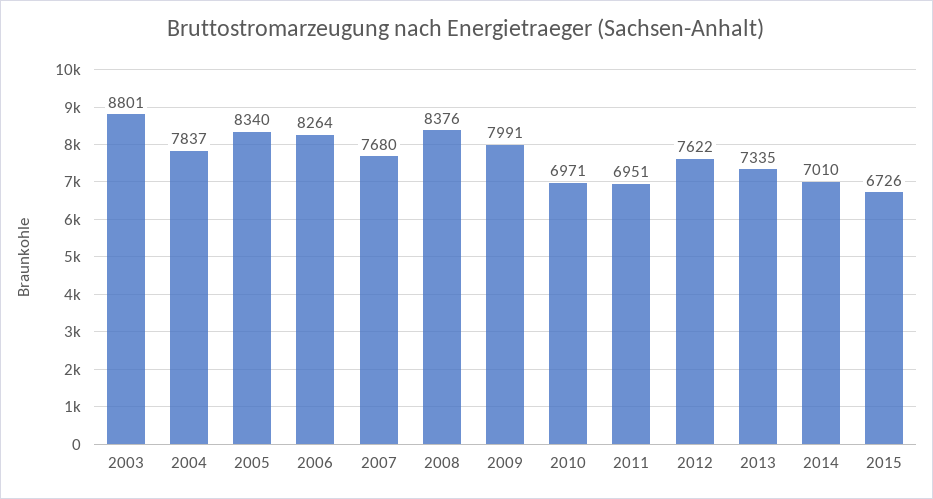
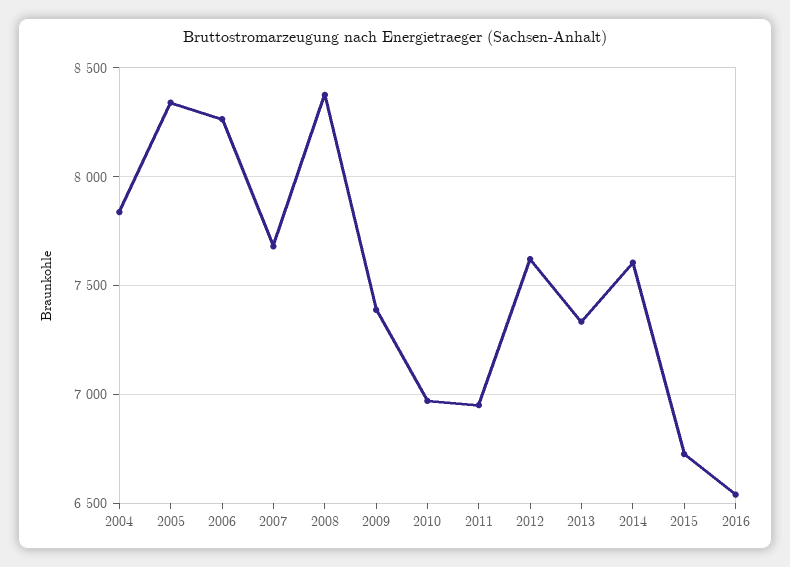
2003: 8801 -> none
2009: 7991 -> 7400
2014: 7010 -> 7600
2016: none -> 6550

